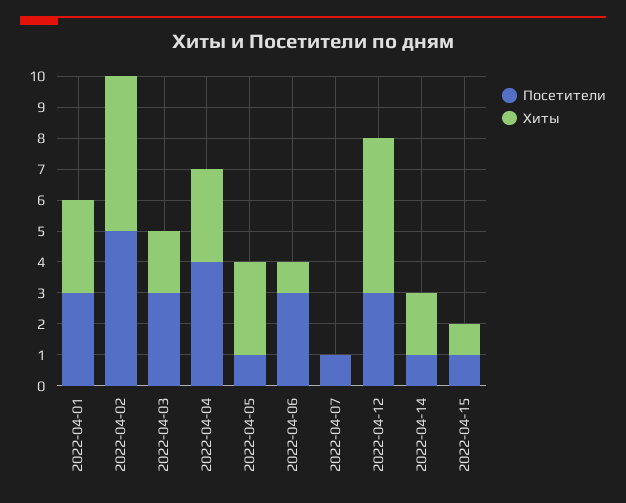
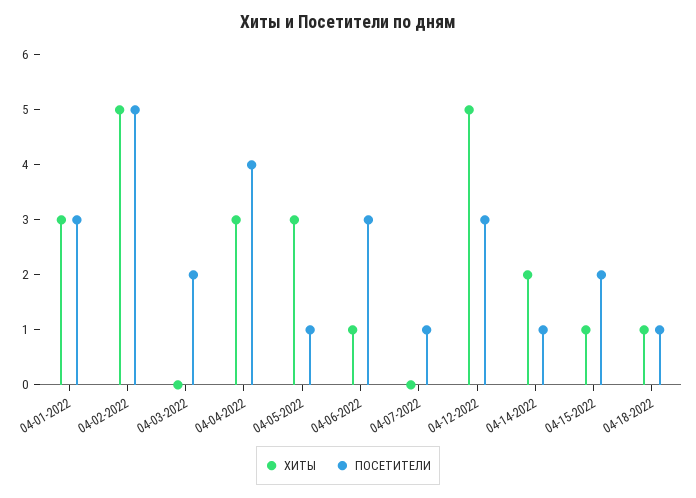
Посетители, 2022-04-03: 3 -> 2
Хиты, 2022-04-03: 2 -> 0
Посетители, 2022-04-15: 1 -> 2
Хиты, 04-18-2022: none -> 1
Посетители, 04-18-2022: none -> 1

